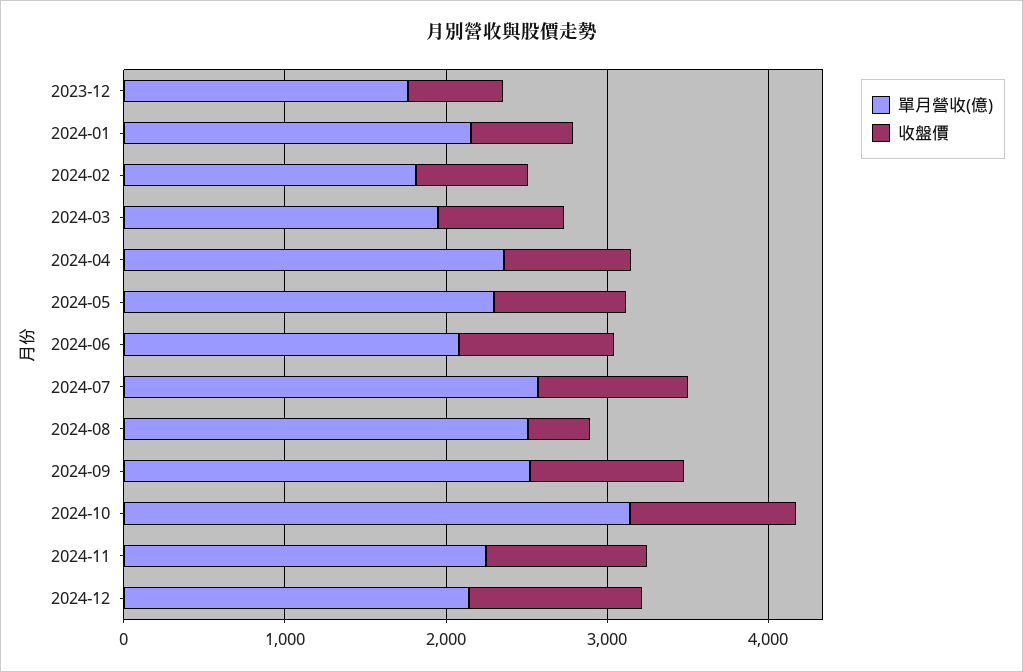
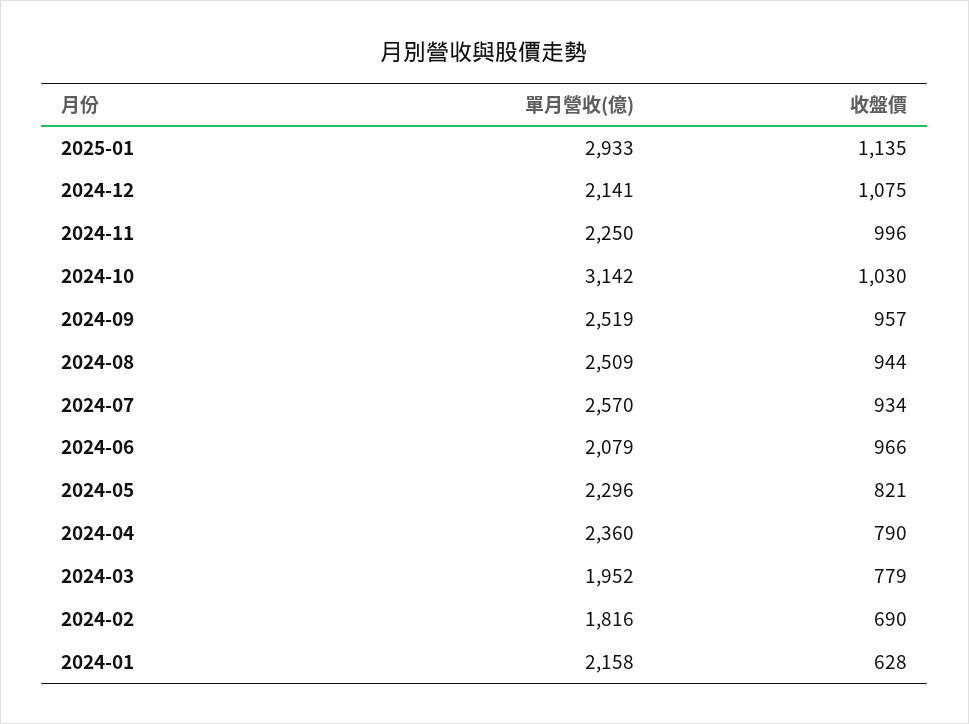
單月營收(億), 2023-12: 1800 -> none
收盤價, 2023-12: 600 -> none
收盤價, 2024-08: 400 -> 944
單月營收(億), 2025-01: none -> 2933
收盤價, 2025-01: none -> 1135

